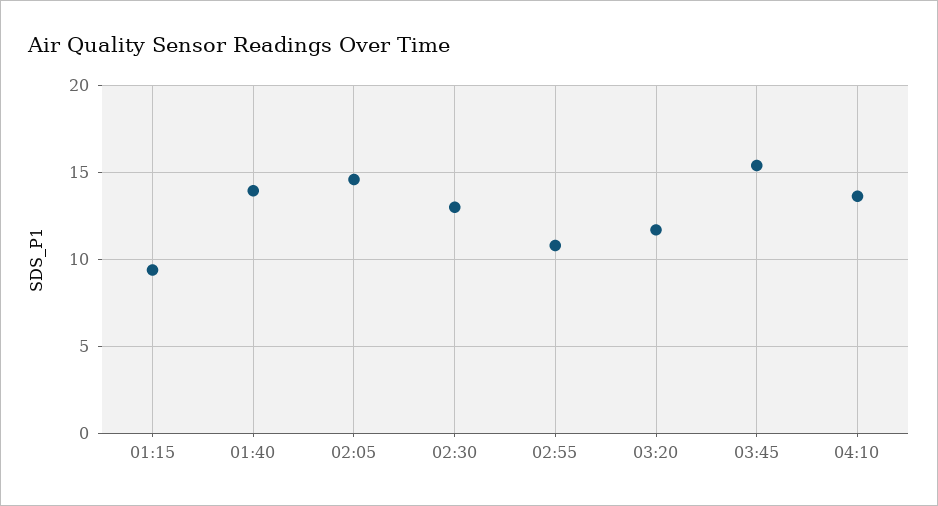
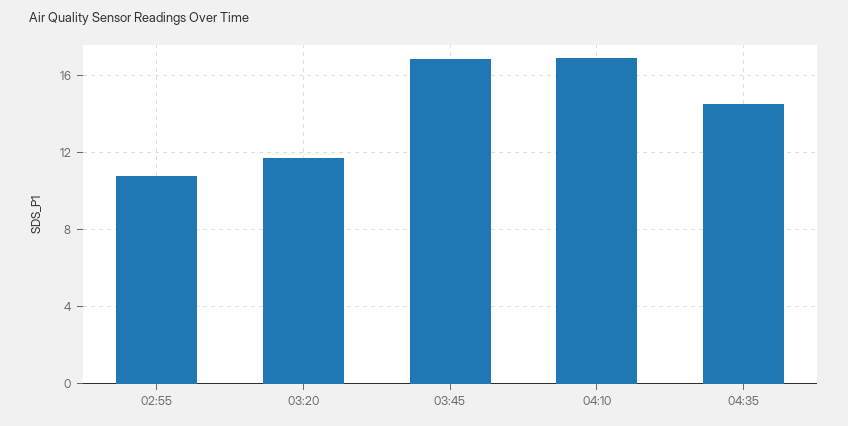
01:15: 9.5 -> none
01:40: 14 -> none
02:05: 14.5 -> none
02:30: 13 -> none
03:45: 15.5 -> 17
04:10: 13.5 -> 17
04:35: none -> 14.5

